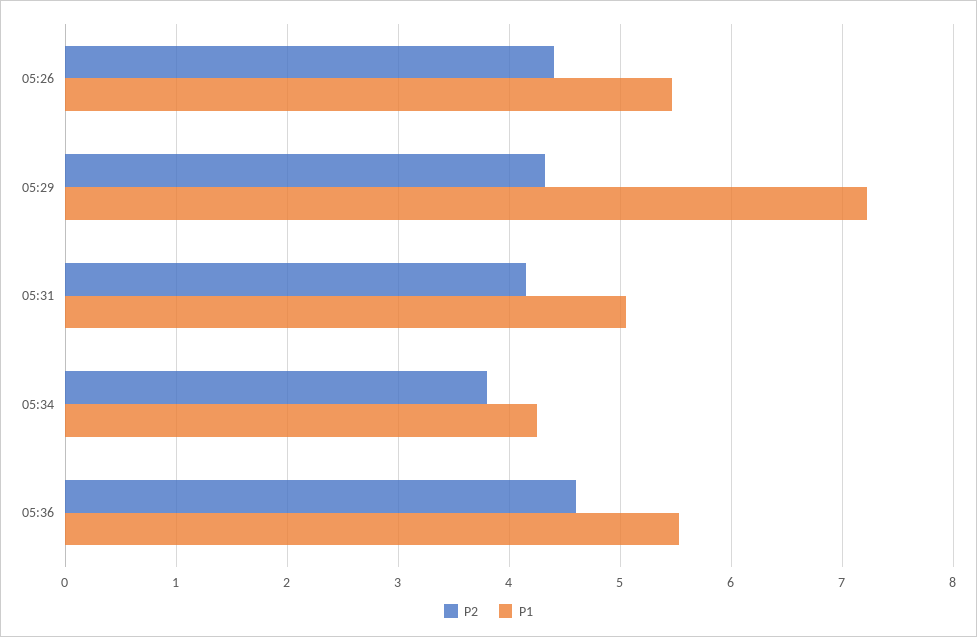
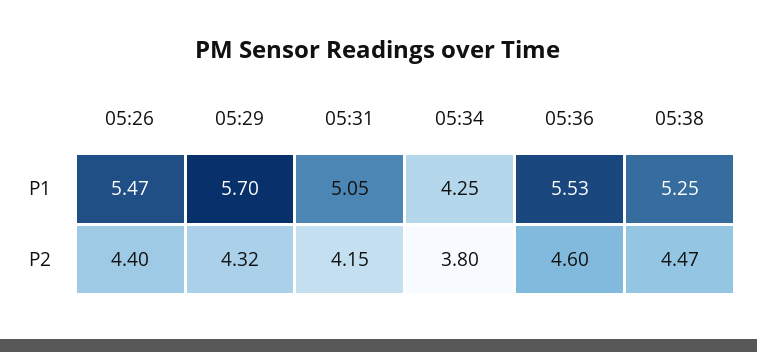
P1, 05:29: 7.2 -> 5.7
P1, 05:38: none -> 5.25
P2, 05:38: none -> 4.47

